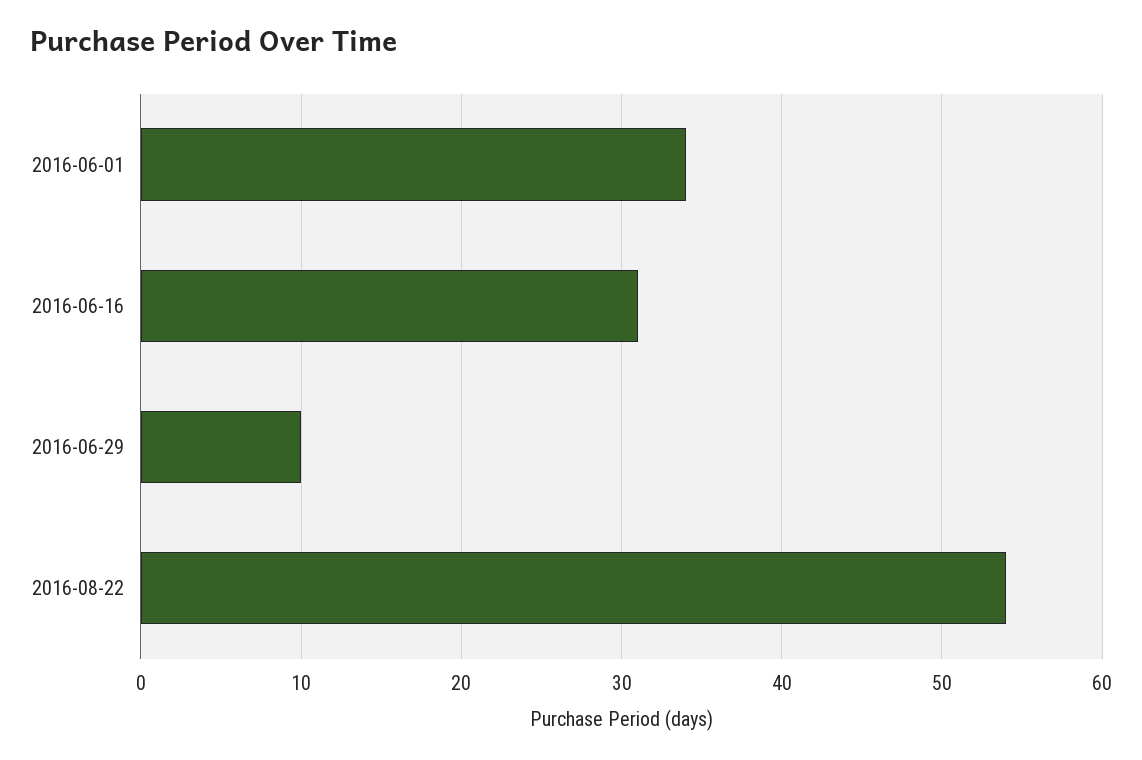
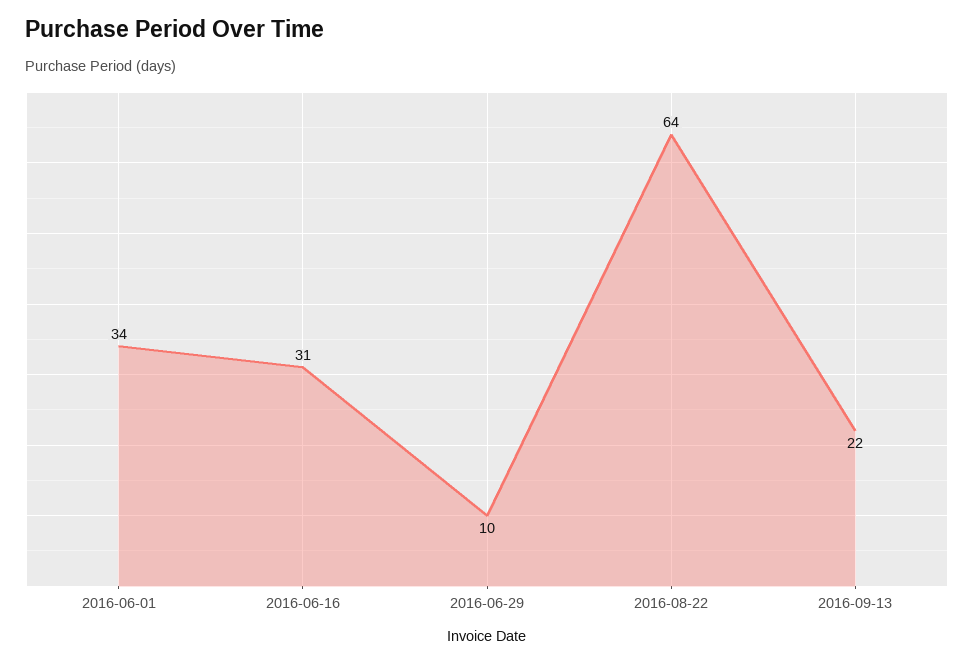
2016-08-22: 54 -> 64
2016-09-13: none -> 22

